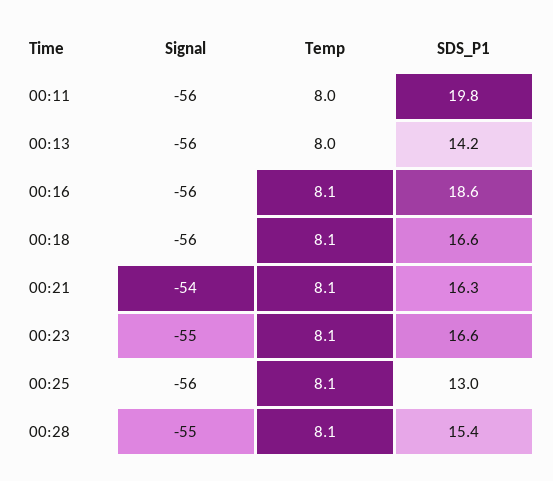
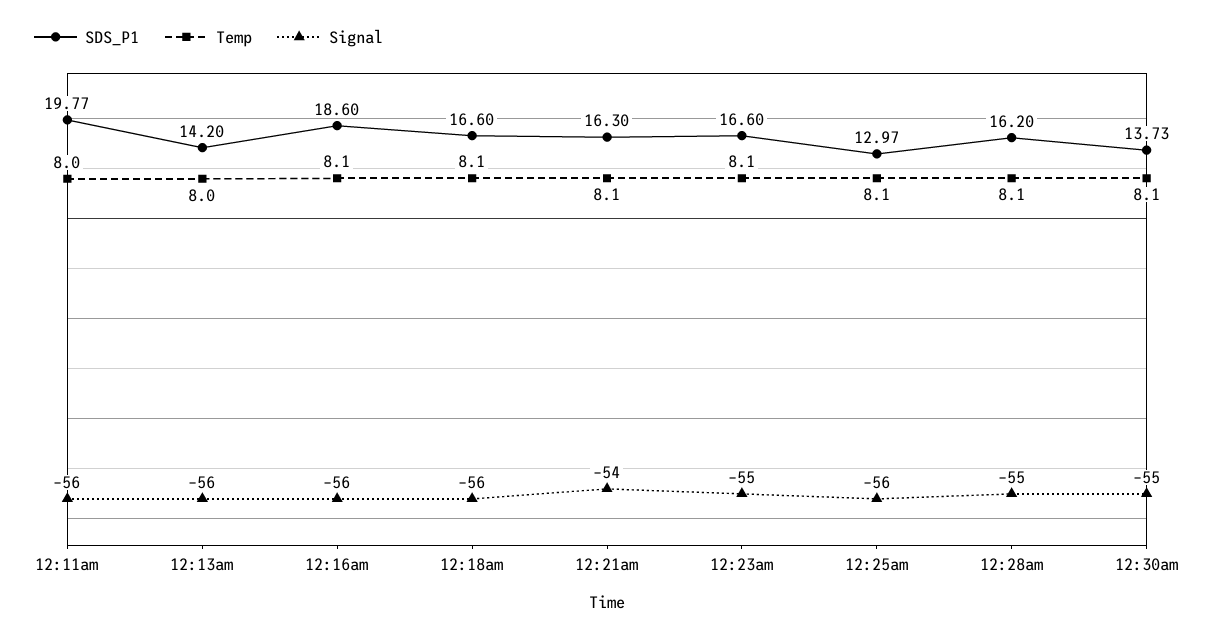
SDS_P1, 00:28: 15.4 -> 16.2
SDS_P1, 12:30am: none -> 13.73
Temp, 12:30am: none -> 8.1
Signal, 12:30am: none -> -55

